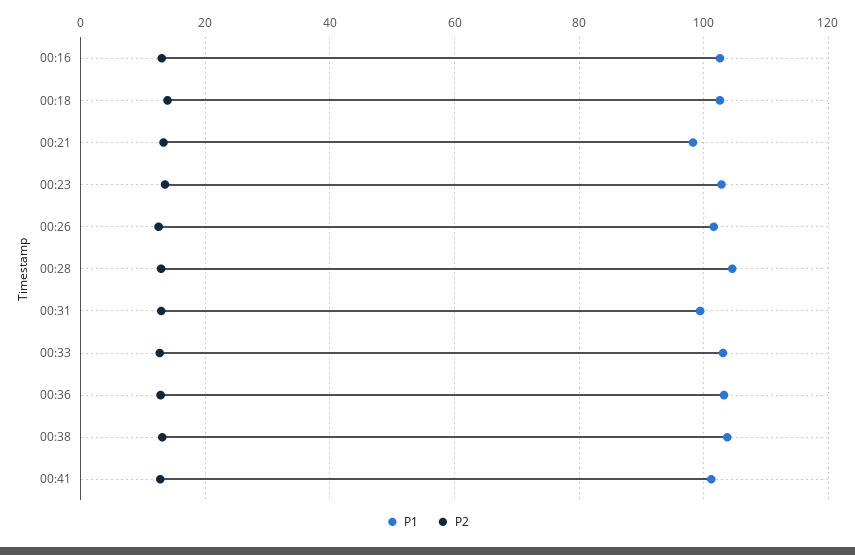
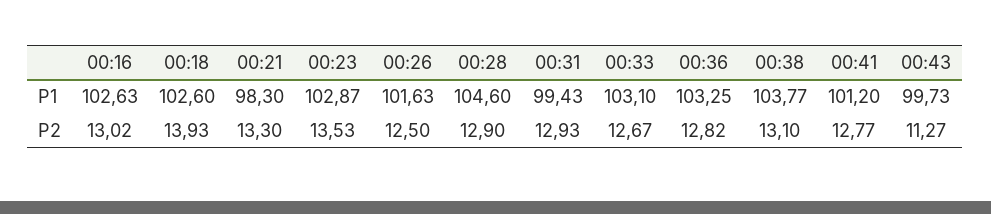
P1, 00:43: none -> 99.73
P2, 00:43: none -> 11.27

